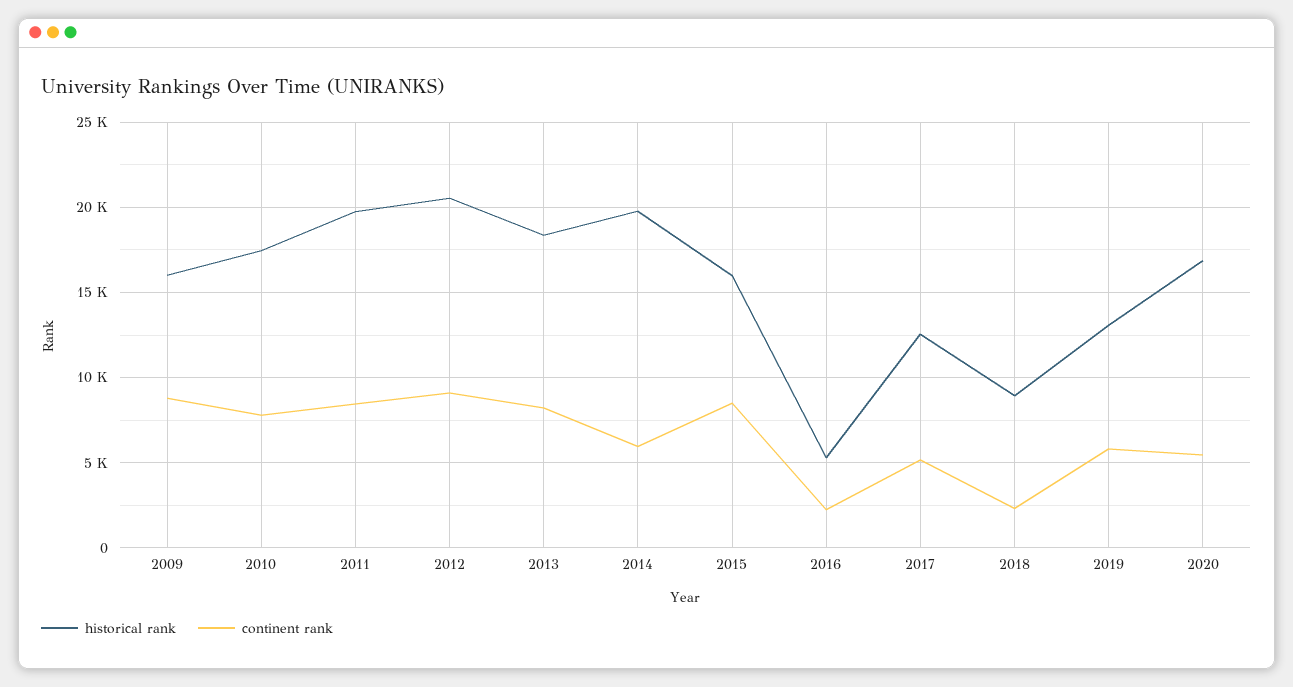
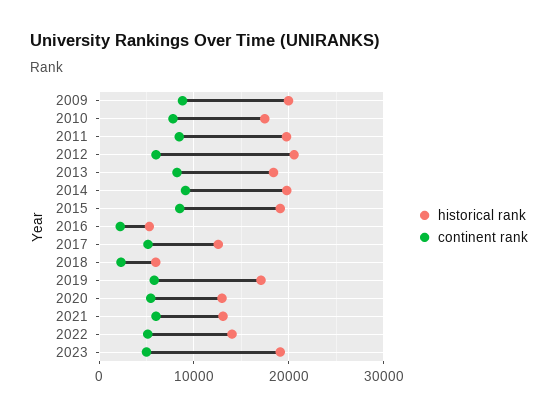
historical rank, 2009: 16000 -> 20000
continent rank, 2012: 9000 -> 6000
continent rank, 2014: 6000 -> 9000
historical rank, 2015: 16000 -> 19000
historical rank, 2018: 9000 -> 6000
historical rank, 2019: 13000 -> 17000
historical rank, 2020: 17000 -> 13000
historical rank, 2021: none -> 13000
continent rank, 2021: none -> 6000
historical rank, 2022: none -> 14000
continent rank, 2022: none -> 5000
historical rank, 2023: none -> 19000
continent rank, 2023: none -> 5000

